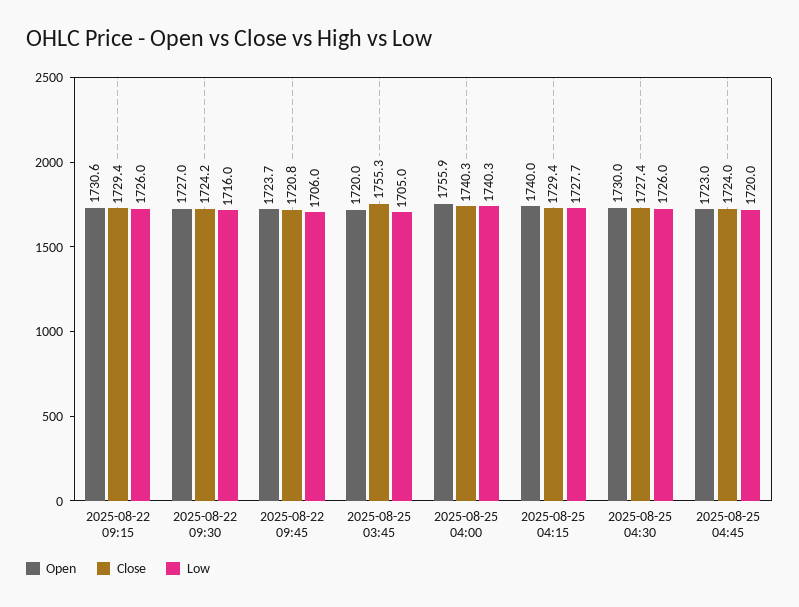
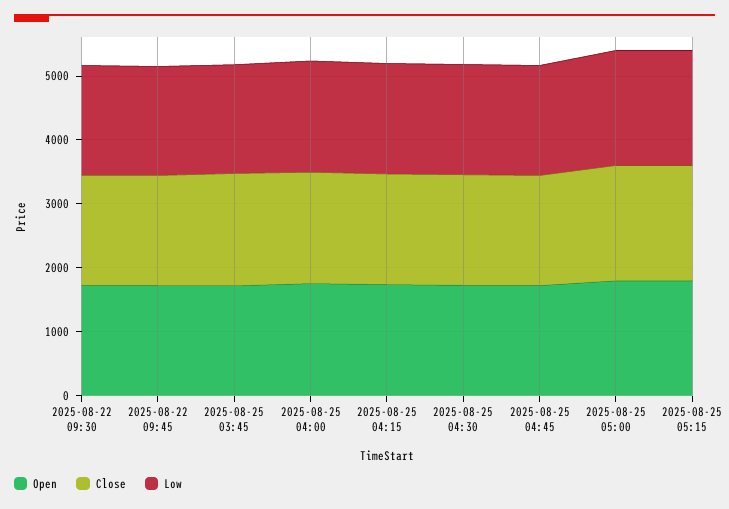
Open, 2025-08-22 09:15: 1730.6 -> none
Close, 2025-08-22 09:15: 1729.4 -> none
Low, 2025-08-22 09:15: 1726 -> none
Open, 2025-08-25 05:00: none -> 1800
Close, 2025-08-25 05:00: none -> 1800
Low, 2025-08-25 05:00: none -> 1800
Open, 2025-08-25 05:15: none -> 1800
Close, 2025-08-25 05:15: none -> 1800
Low, 2025-08-25 05:15: none -> 1800

